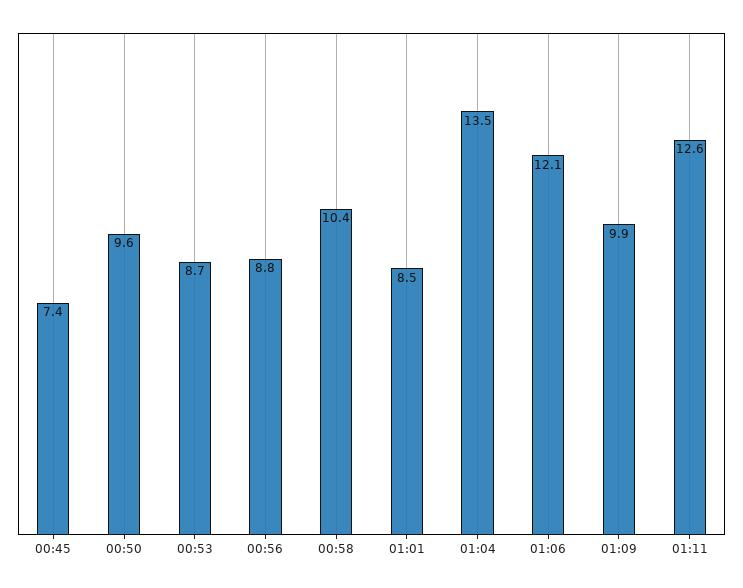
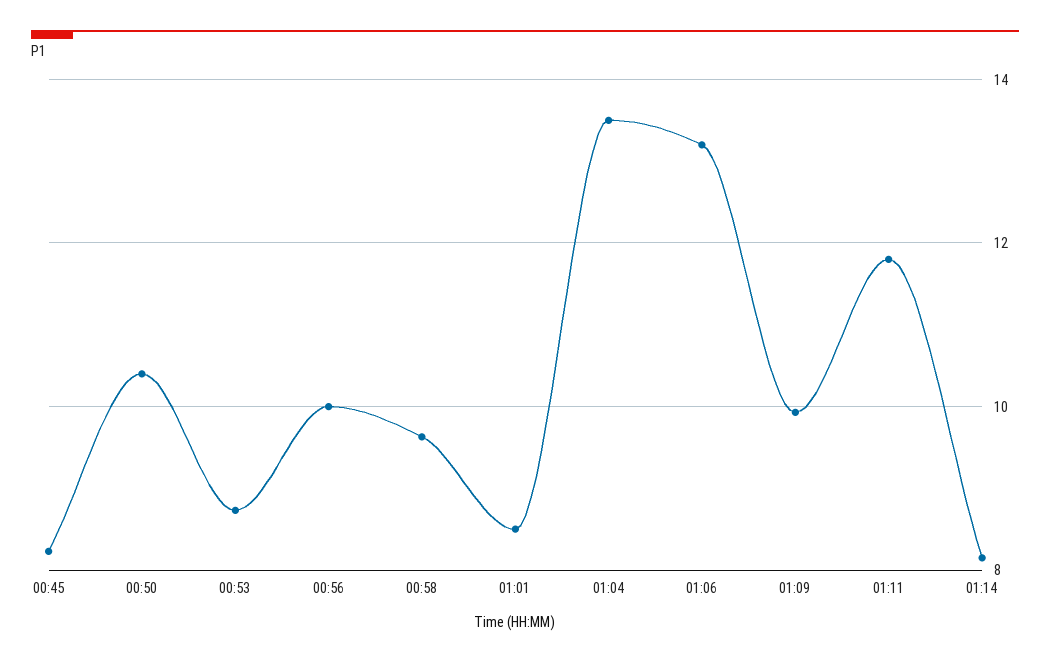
00:45: 7.4 -> 8.2
00:50: 9.6 -> 10.4
00:56: 8.8 -> 10
00:58: 10.4 -> 9.6
01:06: 12.1 -> 13.2
01:11: 12.6 -> 11.8
01:14: none -> 8.2

